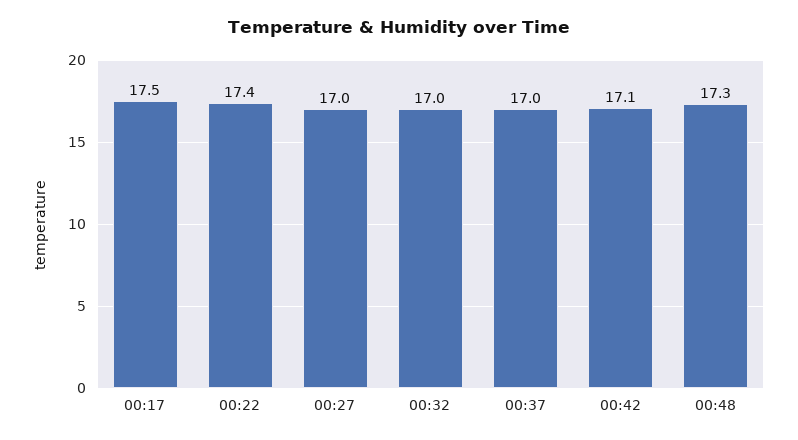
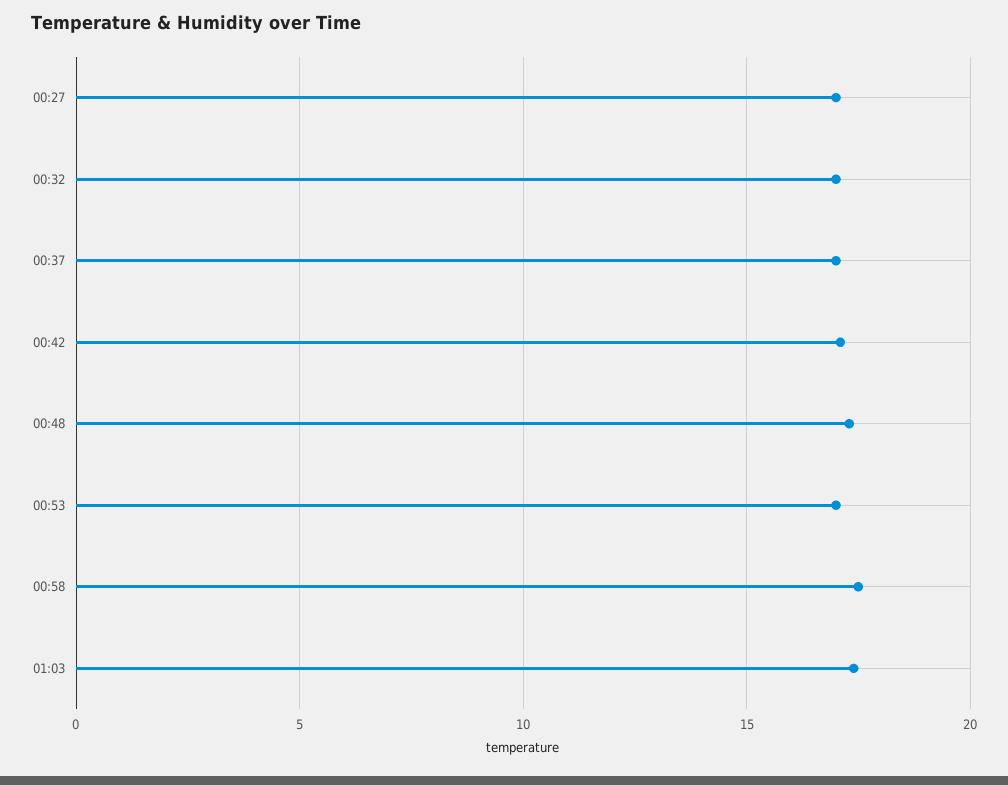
00:17: 17.5 -> none
00:22: 17.4 -> none
00:53: none -> 17
00:58: none -> 17.5
01:03: none -> 17.5

